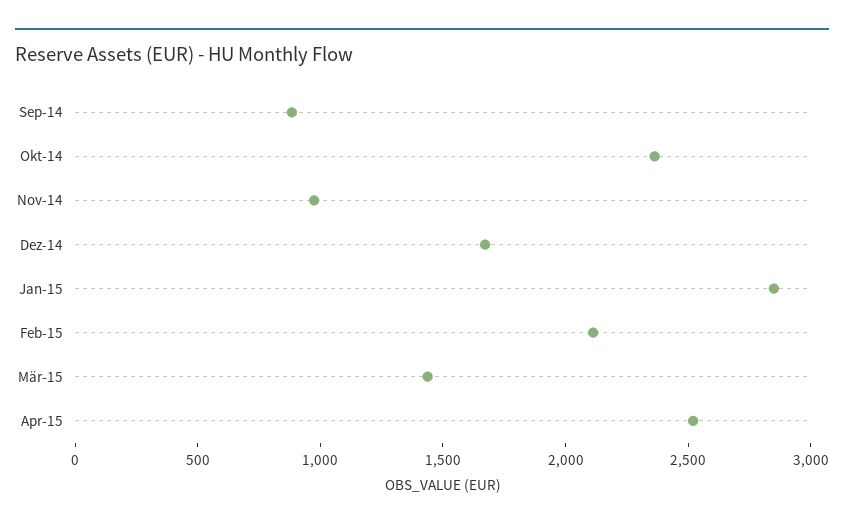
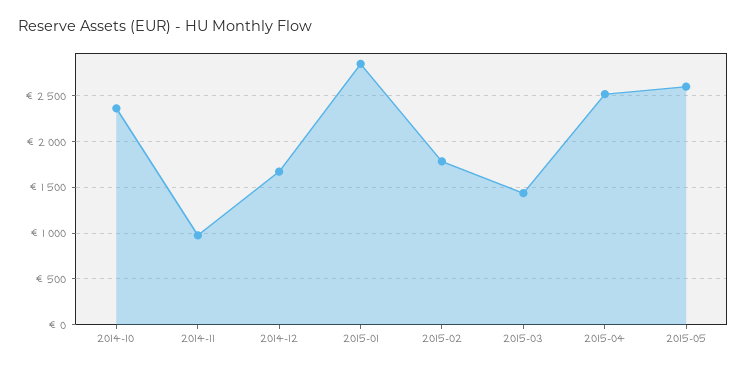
Sep-14: 900 -> none
Feb-15: 2100 -> 1800
2015-05: none -> 2600

